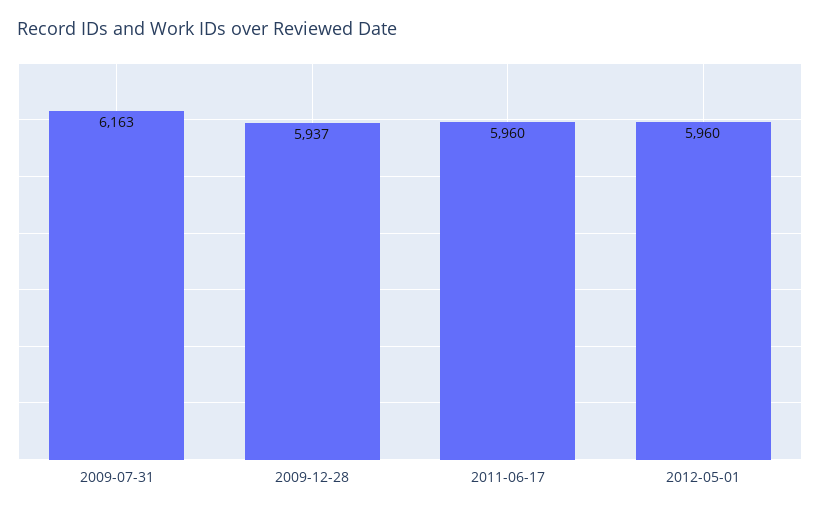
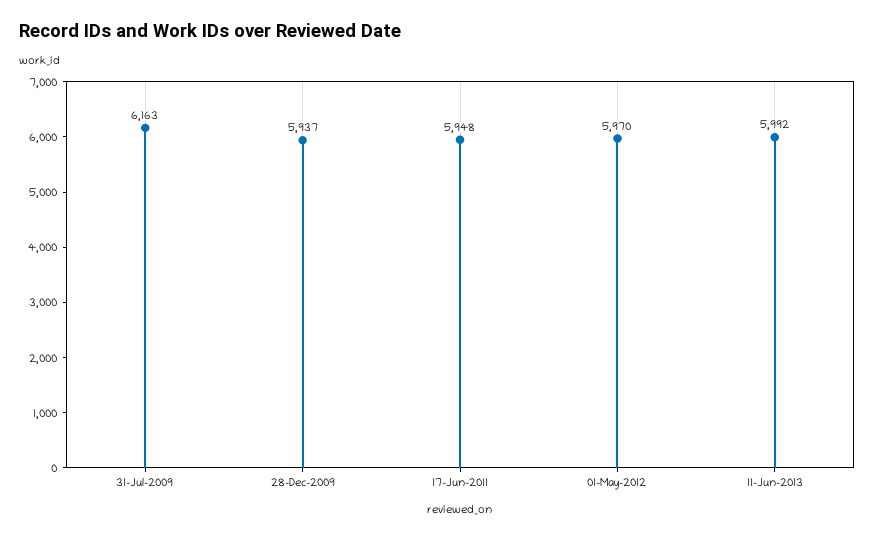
2011-06-17: 5960 -> 5948
2012-05-01: 5960 -> 5970
11-Jun-2013: none -> 5992

